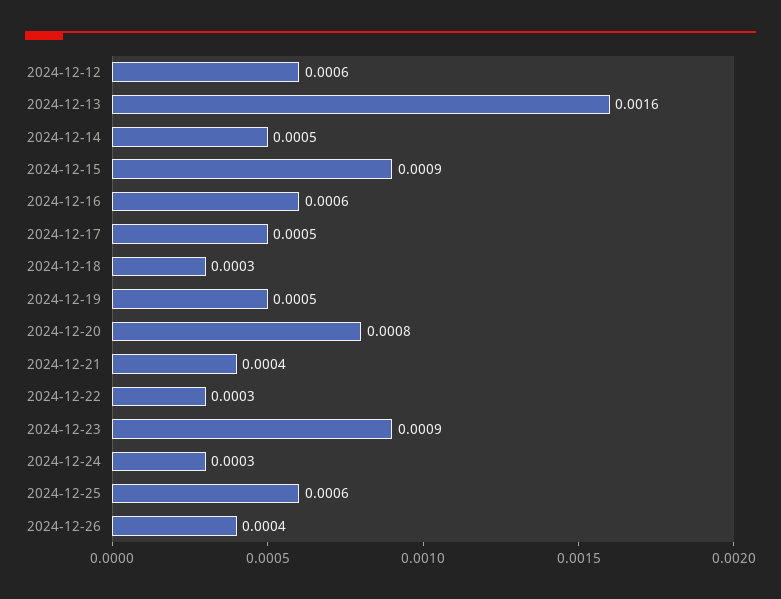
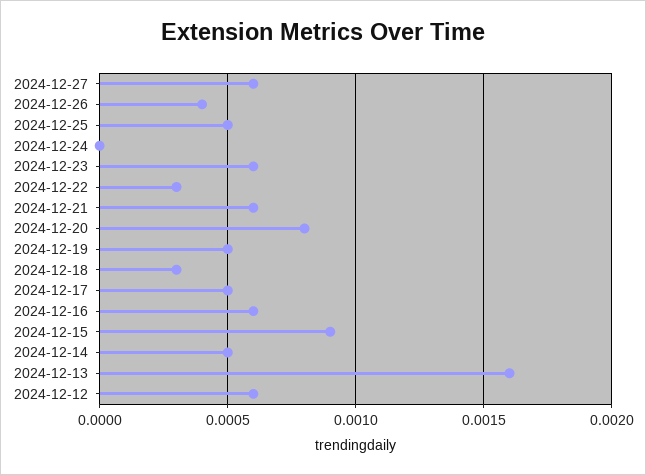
2024-12-21: 0.0004 -> 0.0006
2024-12-23: 0.0009 -> 0.0006
2024-12-24: 0.0003 -> 0
2024-12-25: 0.0006 -> 0.0005
2024-12-27: none -> 0.0006

